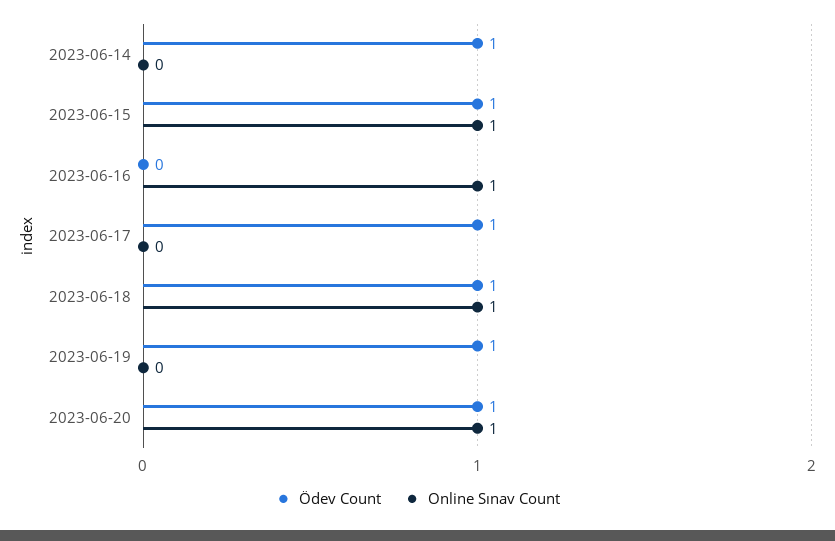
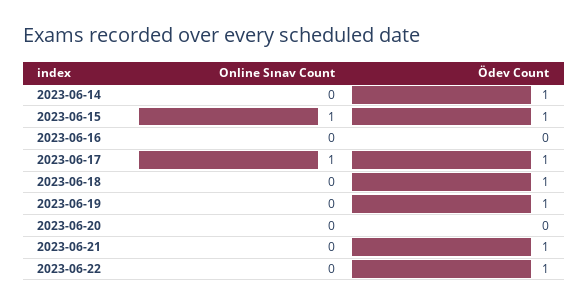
Online Sınav Count, 2023-06-16: 1 -> 0
Online Sınav Count, 2023-06-17: 0 -> 1
Online Sınav Count, 2023-06-18: 1 -> 0
Ödev Count, 2023-06-20: 1 -> 0
Online Sınav Count, 2023-06-20: 1 -> 0
Online Sınav Count, 2023-06-21: none -> 0
Ödev Count, 2023-06-21: none -> 1
Online Sınav Count, 2023-06-22: none -> 0
Ödev Count, 2023-06-22: none -> 1

